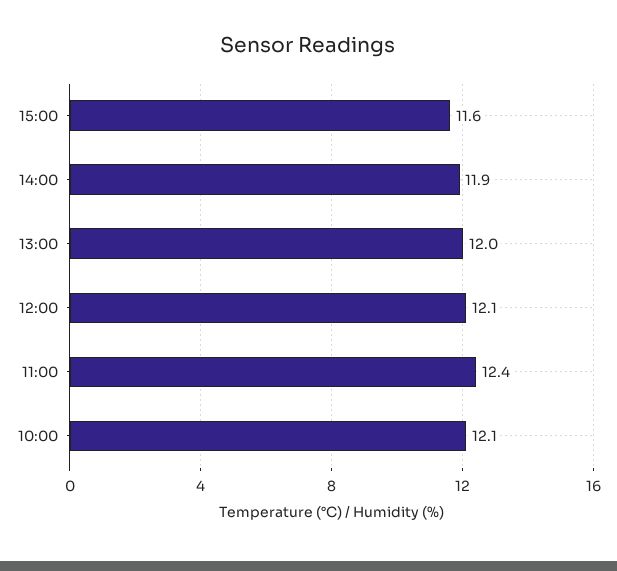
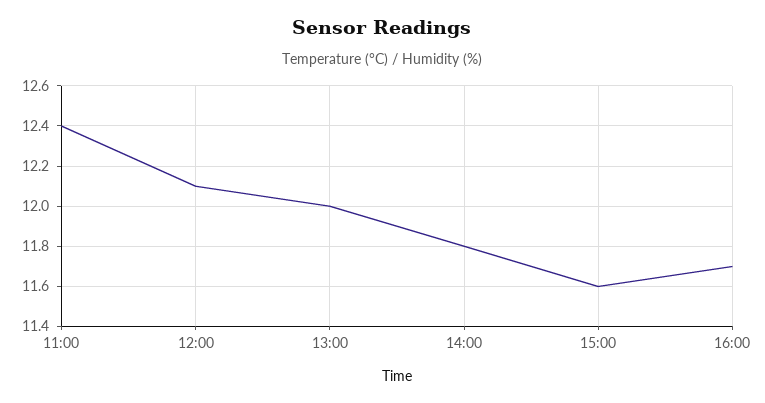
14:00: 11.9 -> 11.8
10:00: 12.1 -> none
16:00: none -> 11.7

